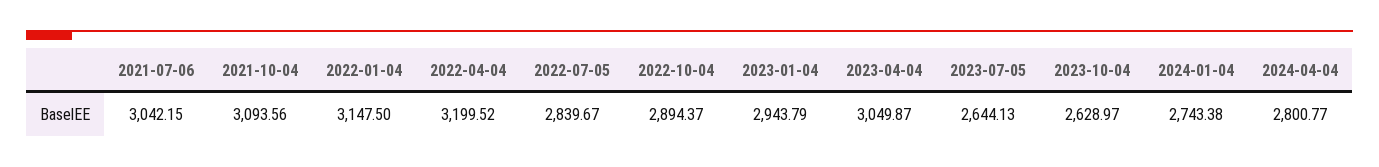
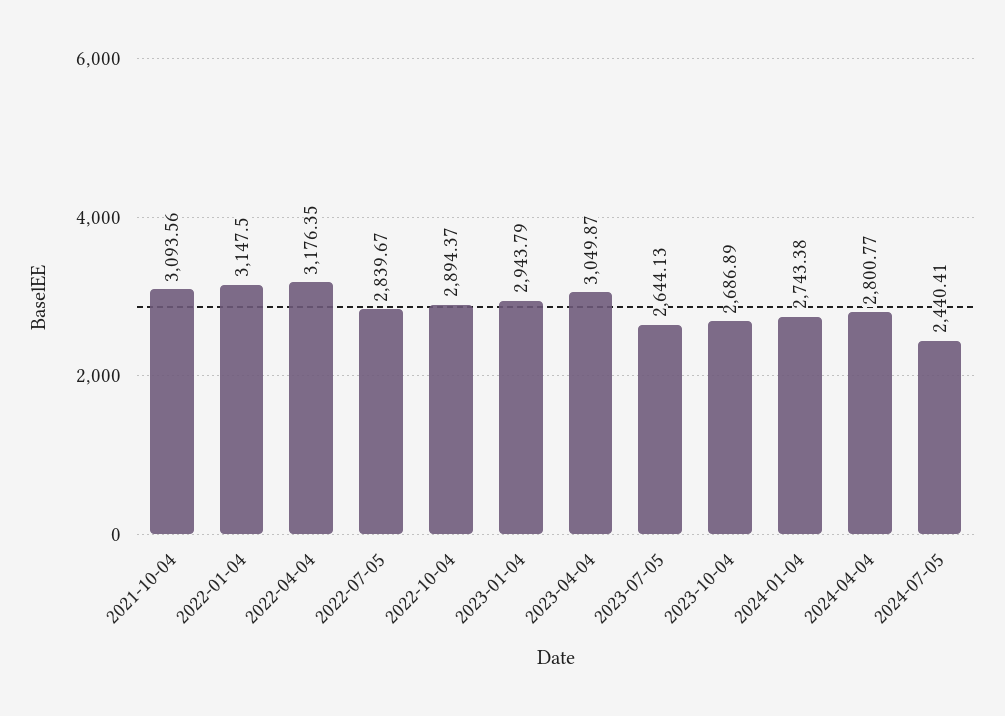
2021-07-06: 3042.15 -> none
2022-04-04: 3199.52 -> 3176.35
2023-10-04: 2628.97 -> 2686.89
2024-07-05: none -> 2440.41

